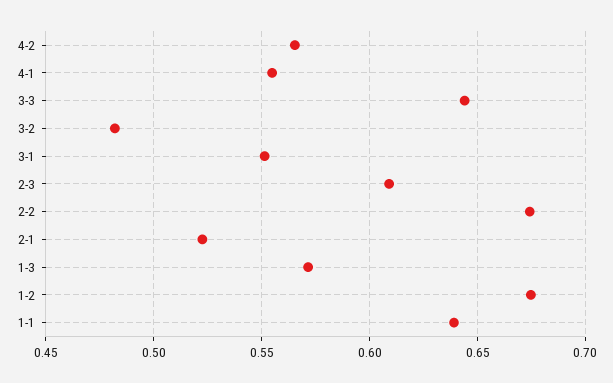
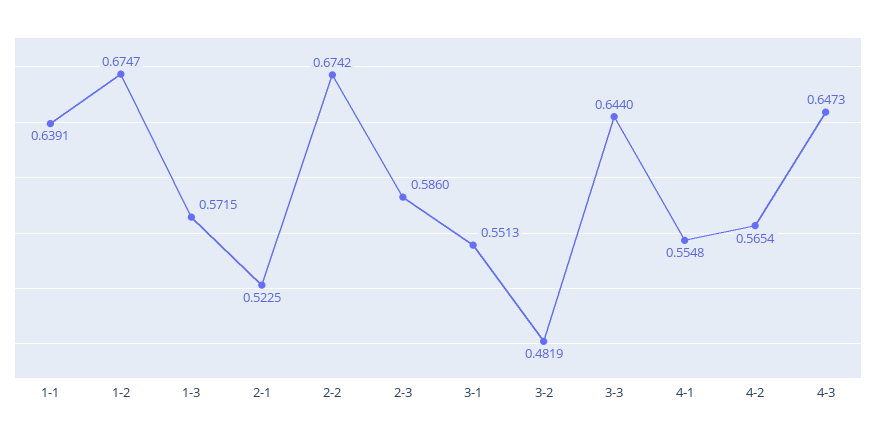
2-3: 0.61 -> 0.586
4-3: none -> 0.6473

